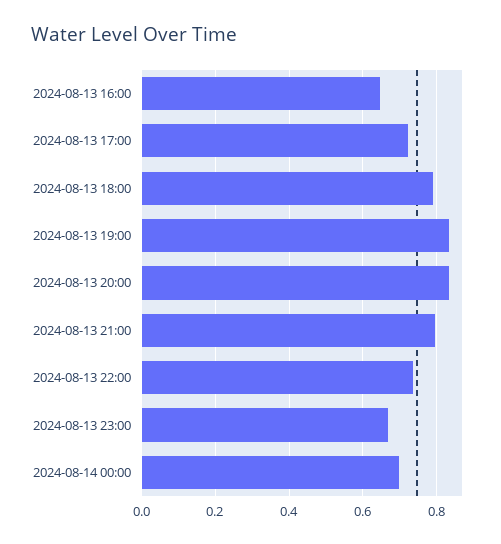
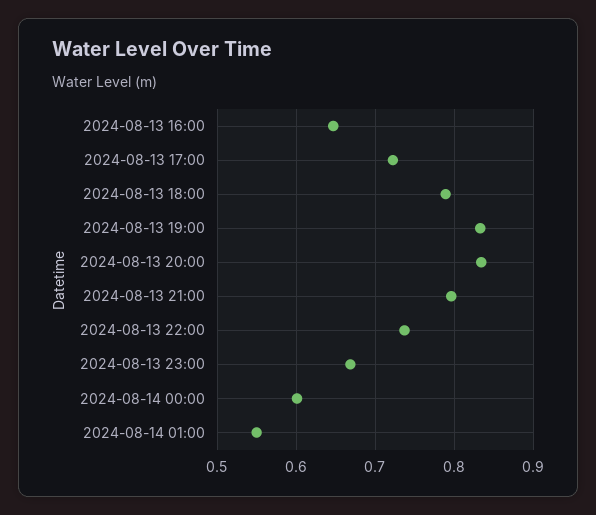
2024-08-14 00:00: 0.7 -> 0.6
2024-08-14 01:00: none -> 0.55

